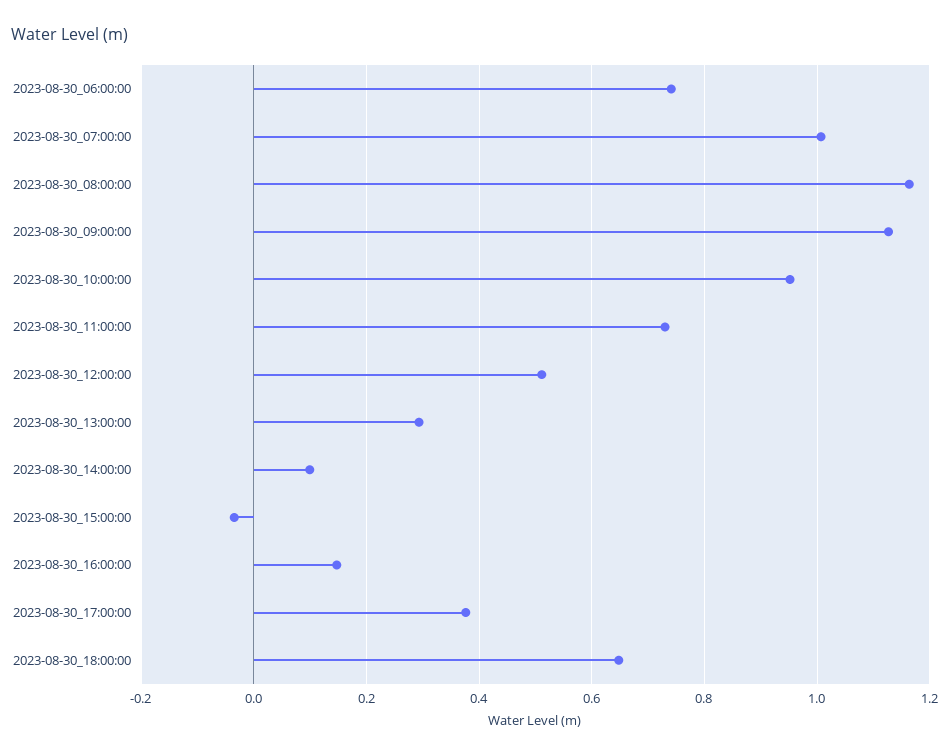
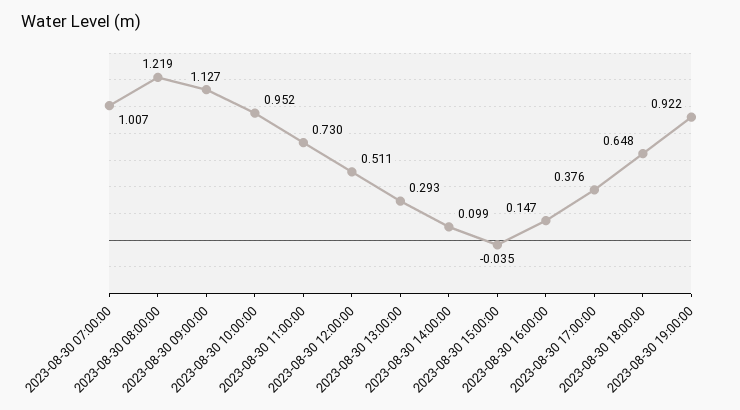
2023-08-30_06:00:00: 0.74 -> none
2023-08-30_08:00:00: 1.16 -> 1.219
2023-08-30 19:00:00: none -> 0.922

